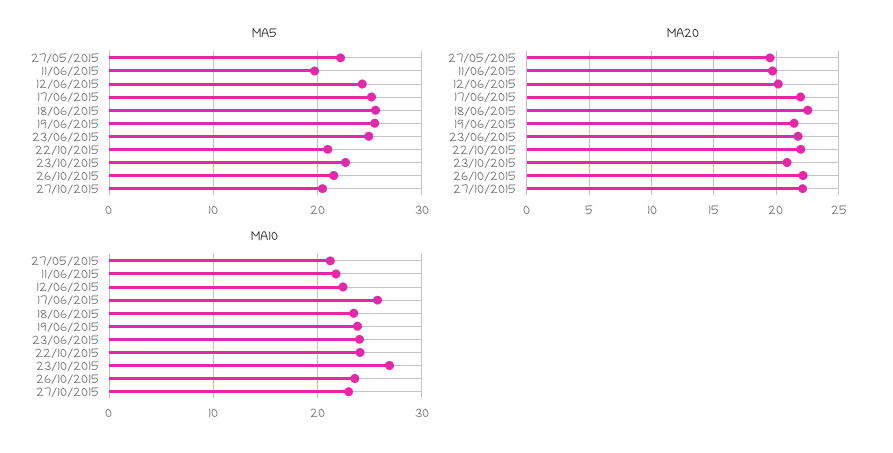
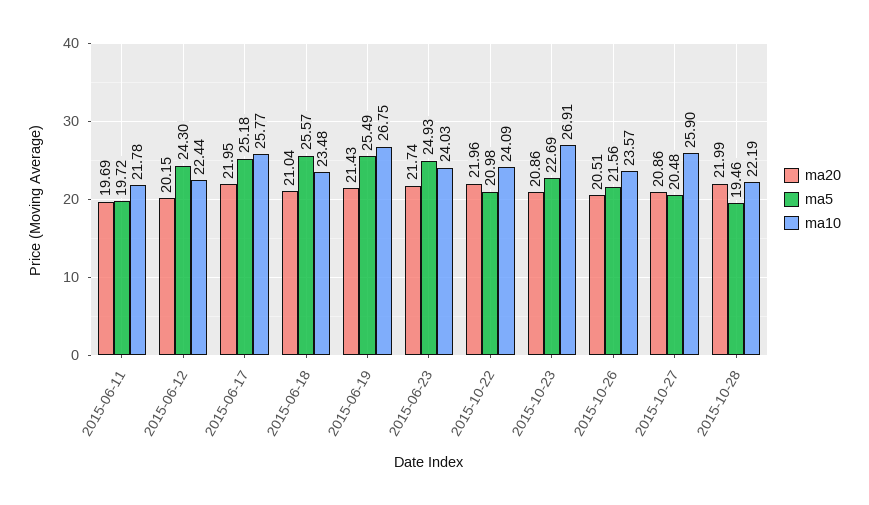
MA5, 27/05/2015: 22 -> none
MA20, 27/05/2015: 19.5 -> none
MA20, 18/06/2015: 22.5 -> 21.04
MA20, 26/10/2015: 22 -> 20.51
MA20, 27/10/2015: 22 -> 20.86
MA10, 27/05/2015: 21 -> none
MA10, 19/06/2015: 24 -> 26.75
MA10, 27/10/2015: 23 -> 25.9
MA20, 2015-10-28: none -> 21.99
MA5, 2015-10-28: none -> 19.46
MA10, 2015-10-28: none -> 22.19

